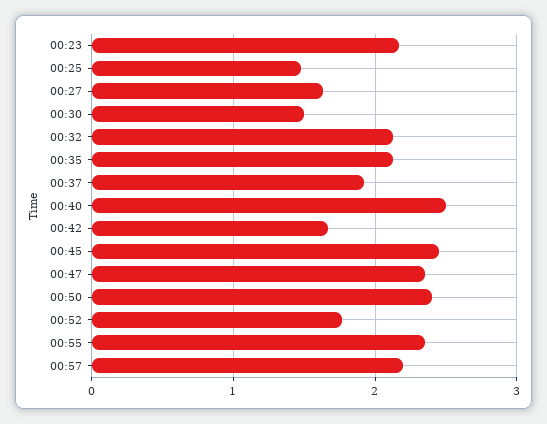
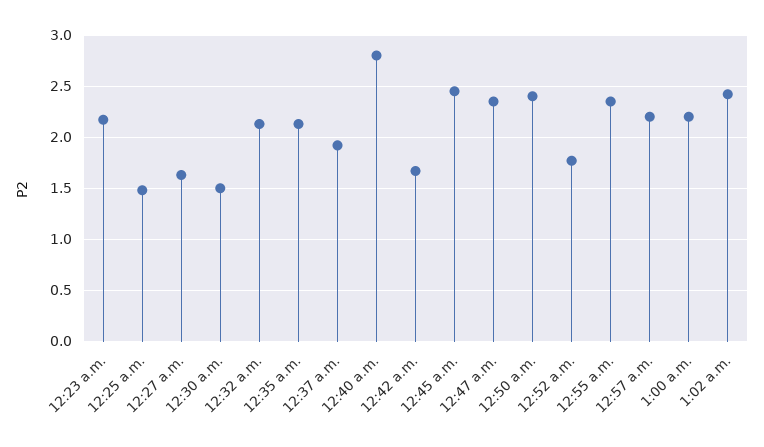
00:40: 2.5 -> 2.8
1:00 a.m.: none -> 2.2
1:02 a.m.: none -> 2.4

